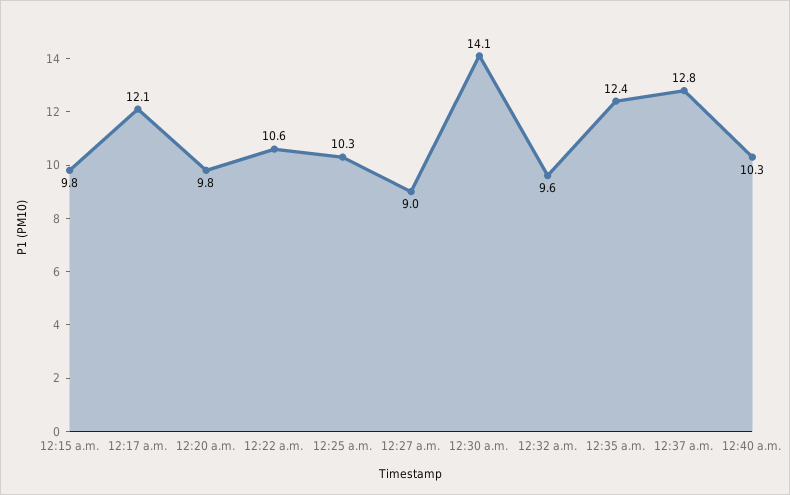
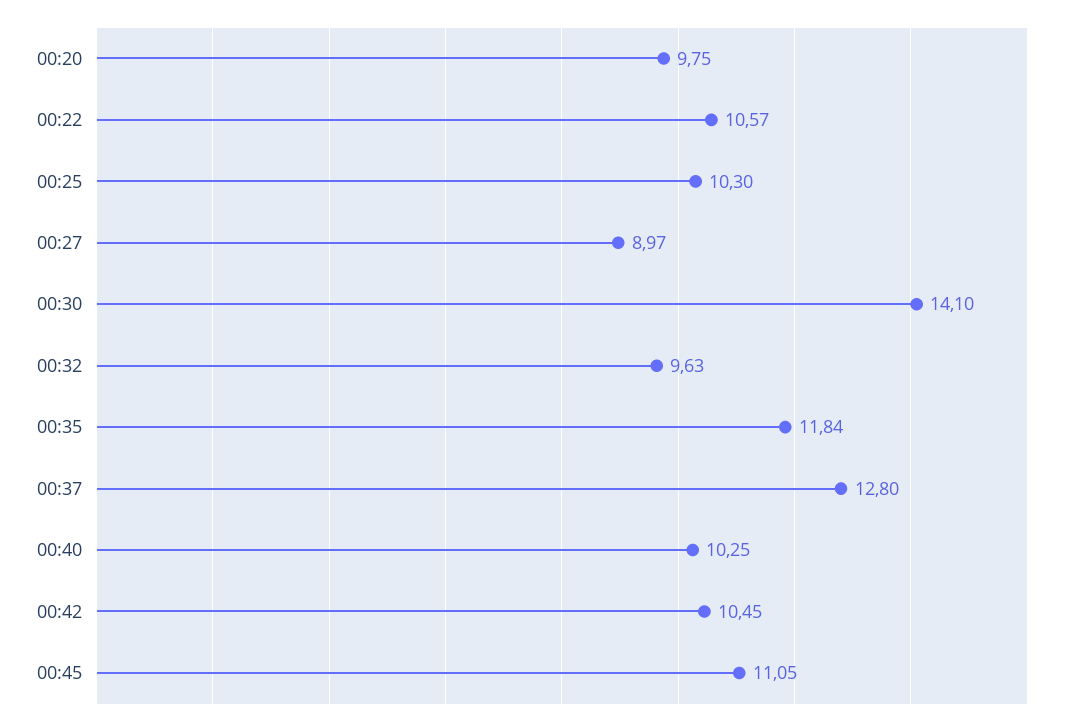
12:15 a.m.: 9.8 -> none
12:17 a.m.: 12.1 -> none
12:35 a.m.: 12.4 -> 11.84
00:42: none -> 10.45
00:45: none -> 11.05

